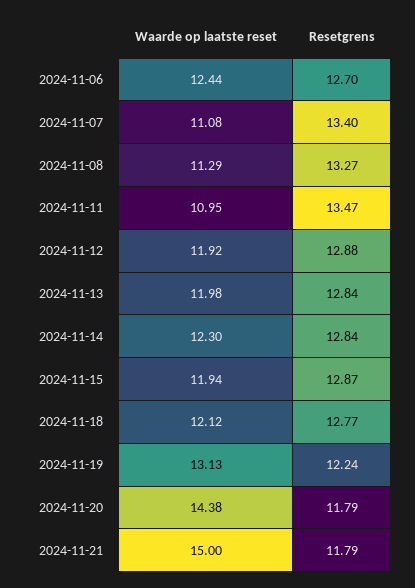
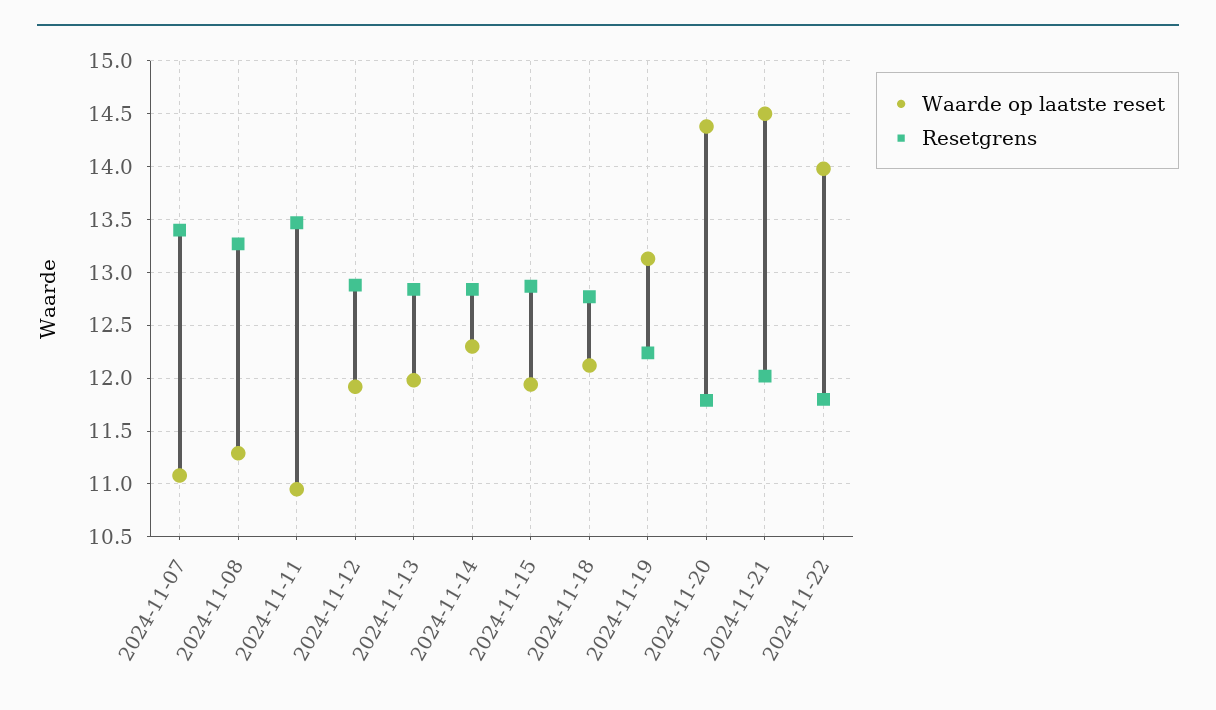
Waarde op laatste reset, 2024-11-06: 12.44 -> none
Resetgrens, 2024-11-06: 12.7 -> none
Waarde op laatste reset, 2024-11-21: 15 -> 14.5
Resetgrens, 2024-11-21: 11.79 -> 12
Waarde op laatste reset, 2024-11-22: none -> 14
Resetgrens, 2024-11-22: none -> 11.8

